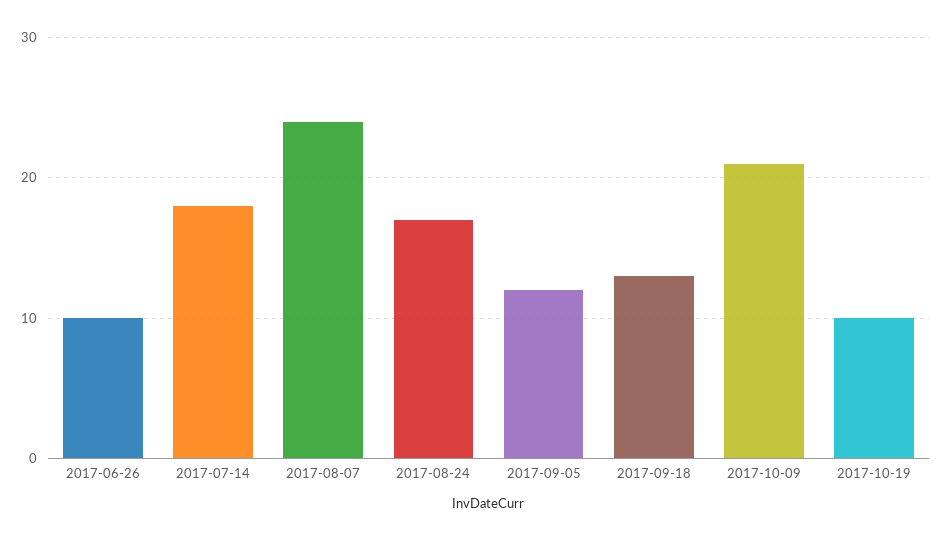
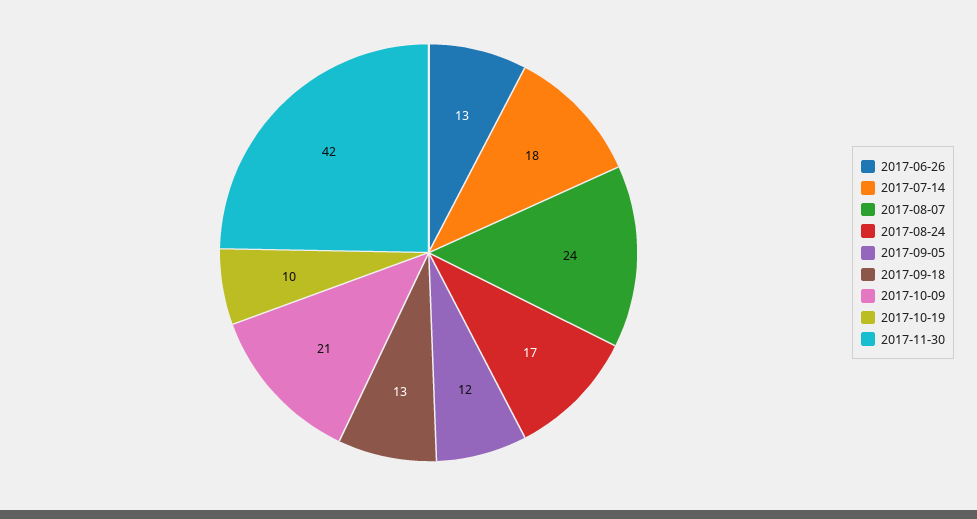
2017-06-26: 10 -> 13
2017-11-30: none -> 42

